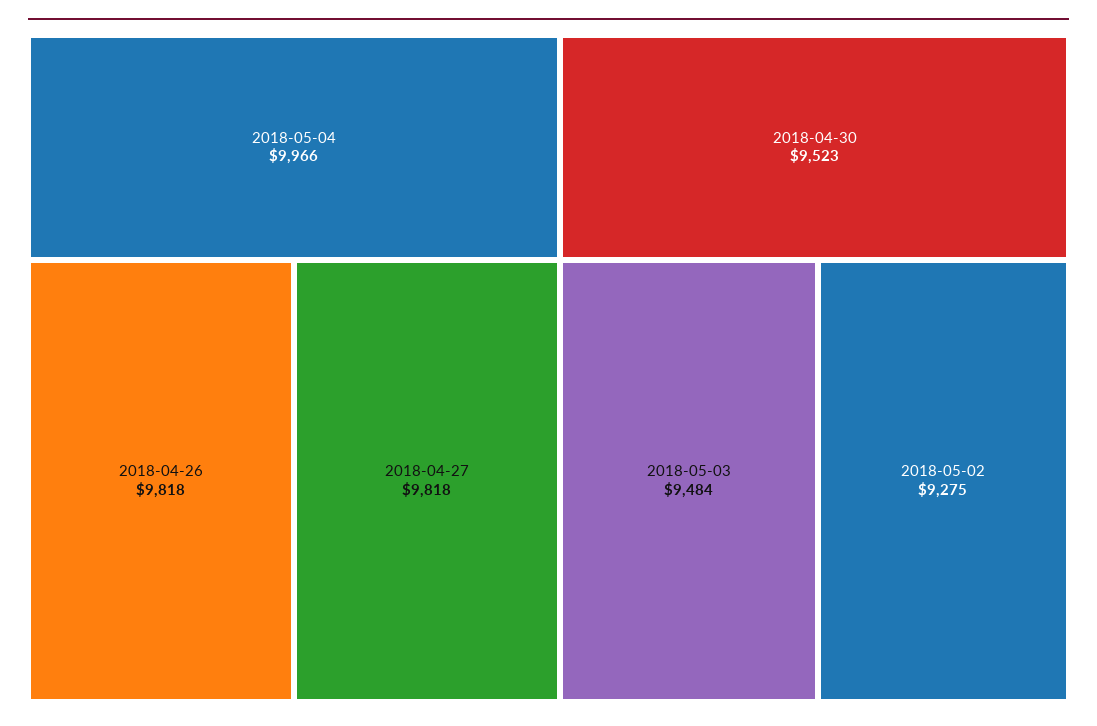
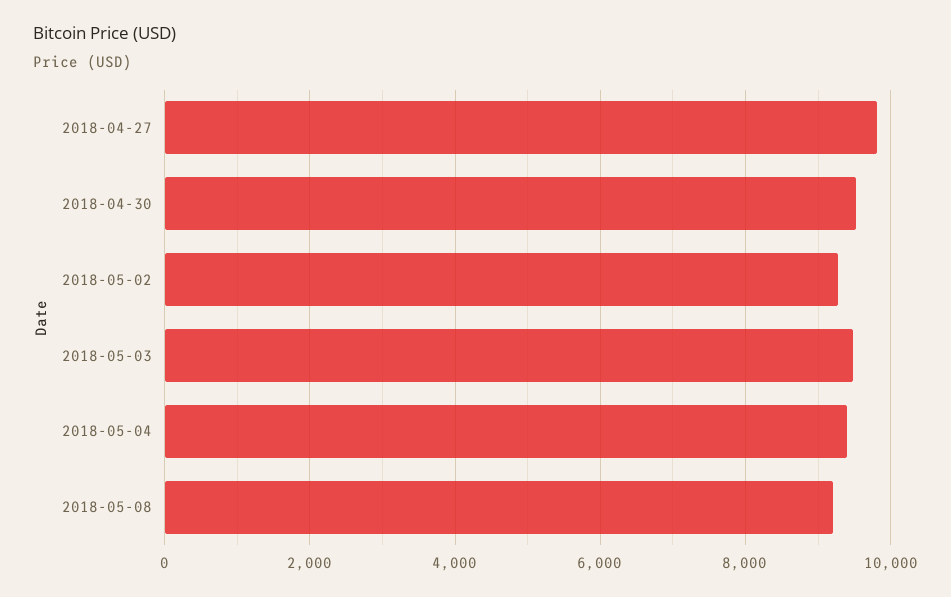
2018-05-04: 9966 -> 9400
2018-04-26: 9818 -> none
2018-05-08: none -> 9200

